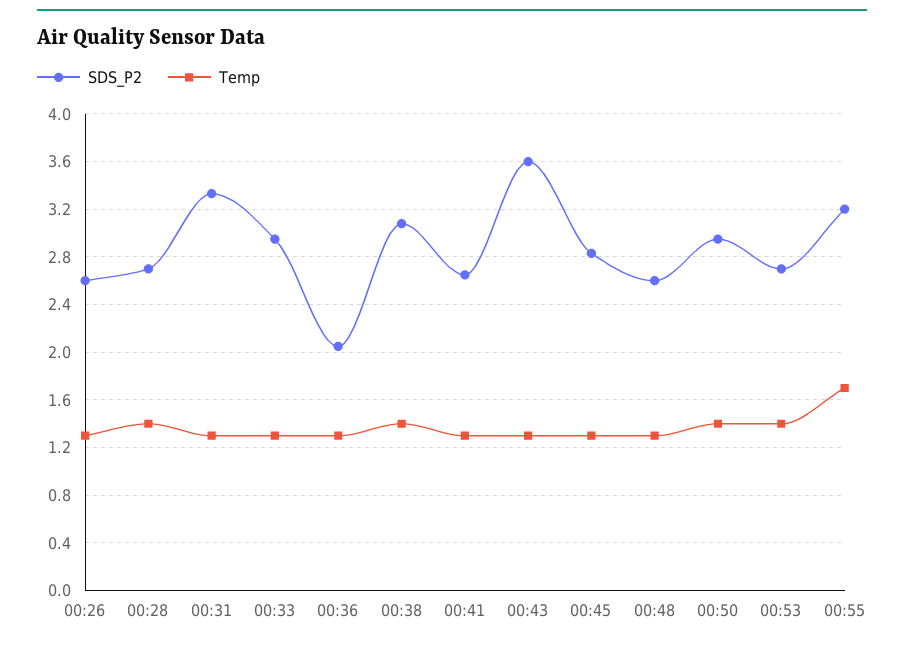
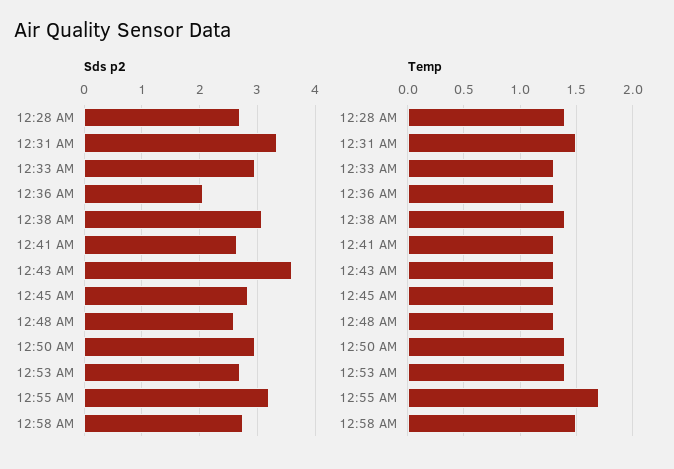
SDS_P2, 00:26: 2.6 -> none
Temp, 00:26: 1.3 -> none
Temp, 00:31: 1.3 -> 1.5
SDS_P2, 12:58 AM: none -> 2.8
Temp, 12:58 AM: none -> 1.5

